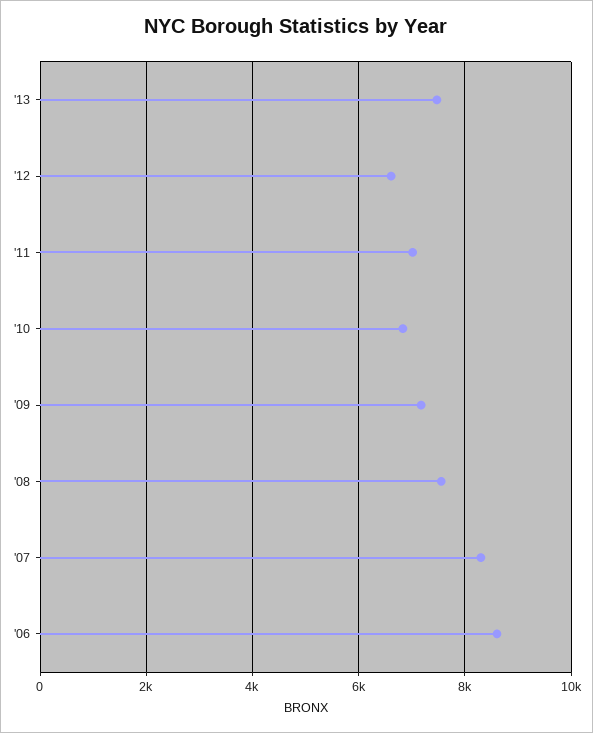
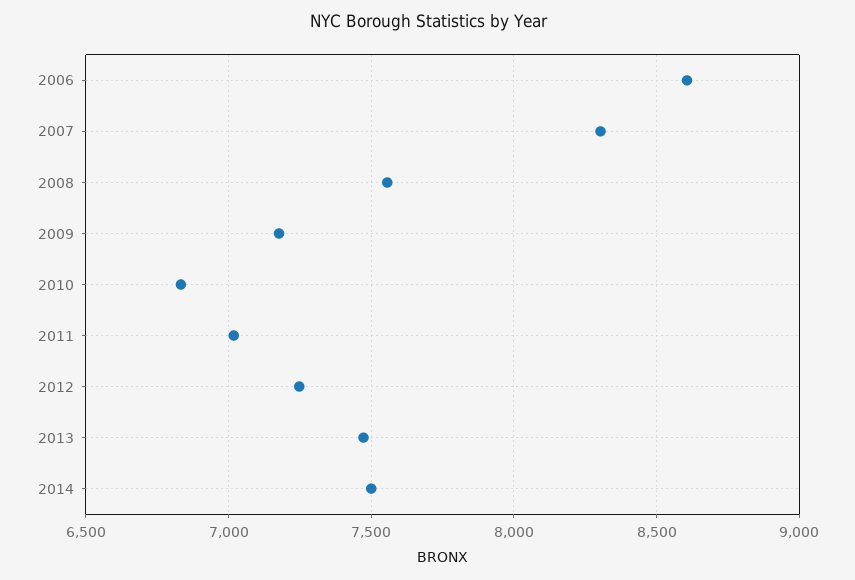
'12: 6600 -> 7250
2014: none -> 7500

